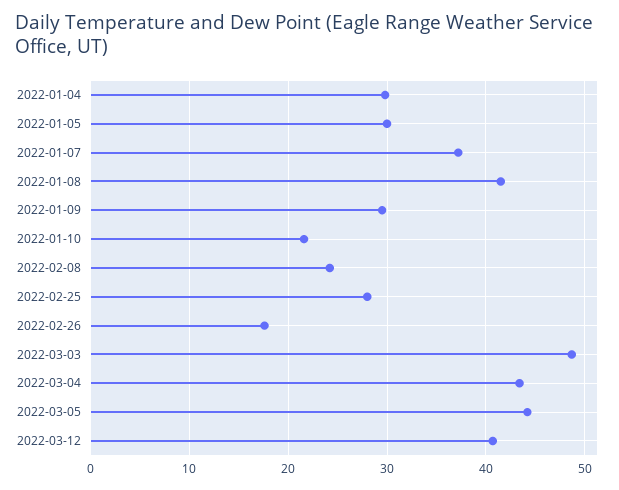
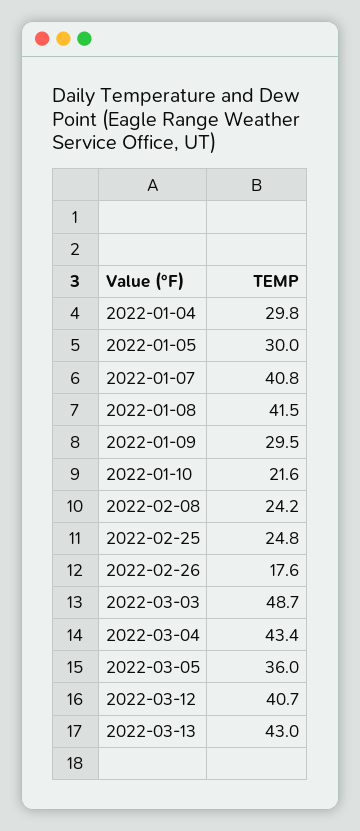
2022-01-07: 37 -> 40.8
2022-02-25: 28 -> 24.8
2022-03-05: 44 -> 36
2022-03-13: none -> 43

